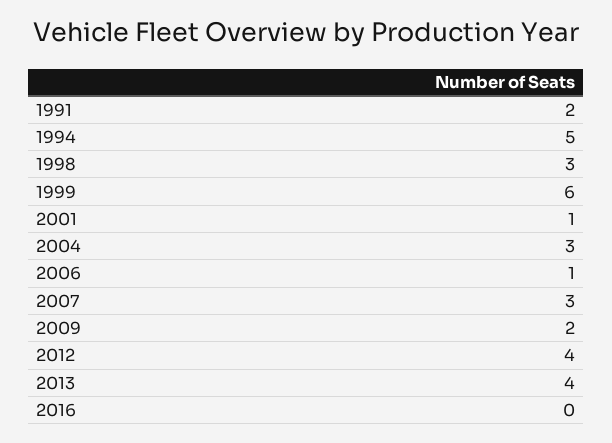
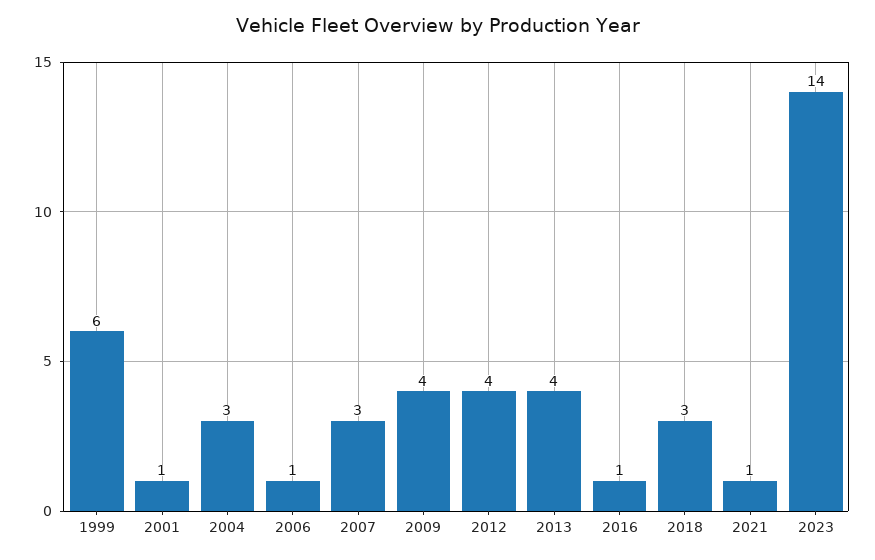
1991: 2 -> none
1994: 5 -> none
1998: 3 -> none
2009: 2 -> 4
2016: 0 -> 1
2018: none -> 3
2021: none -> 1
2023: none -> 14

